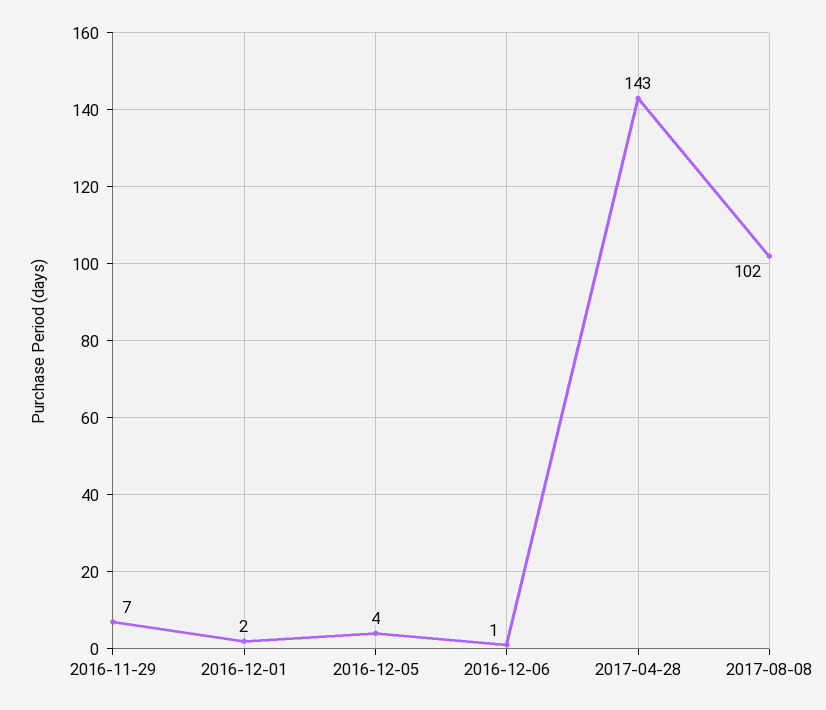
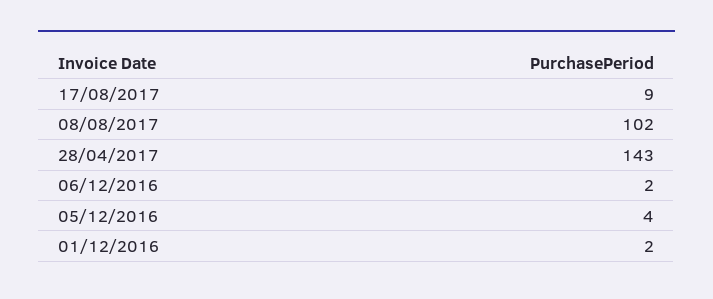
2016-11-29: 7 -> none
2016-12-06: 1 -> 2
17/08/2017: none -> 9

